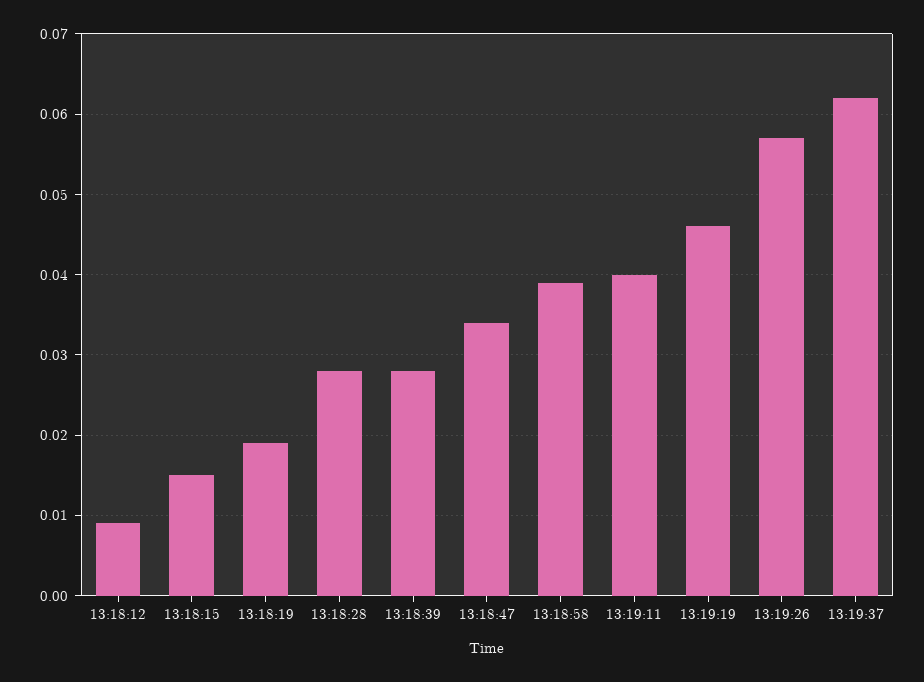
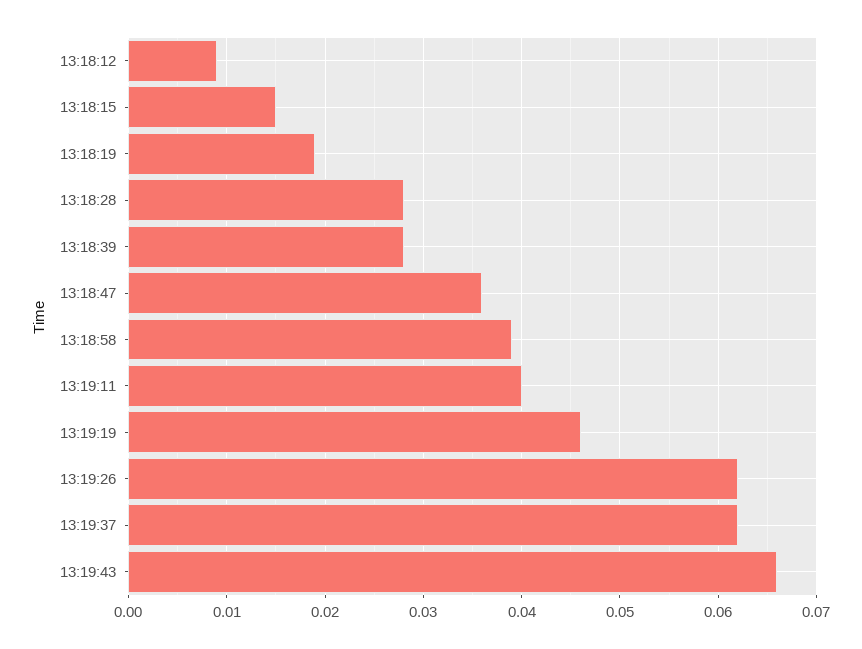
13:18:47: 0.034 -> 0.036
13:19:26: 0.057 -> 0.062
13:19:43: none -> 0.066

